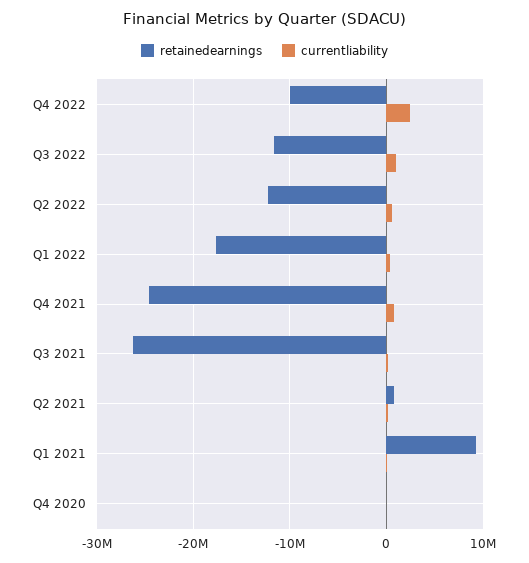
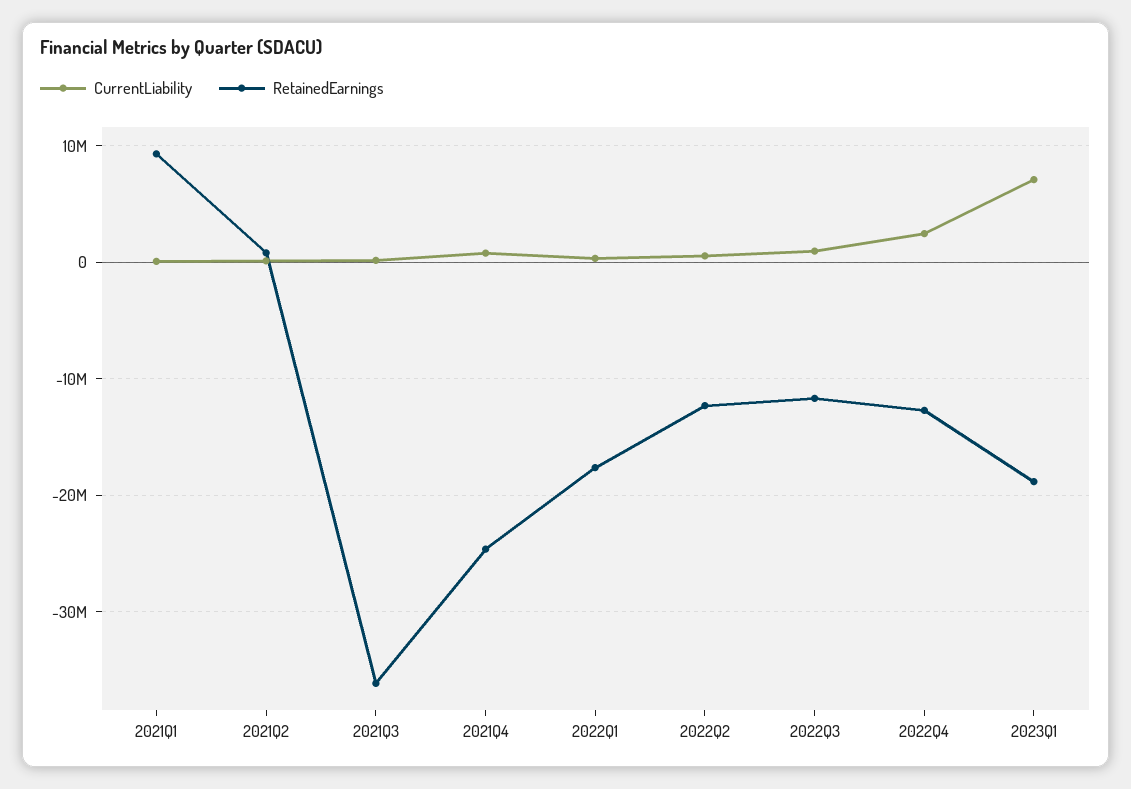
retainedearnings, Q4 2022: -10000000 -> -13000000
retainedearnings, Q3 2021: -26000000 -> -36000000
retainedearnings, Q4 2020: 0 -> none
currentliability, Q4 2020: 0 -> none
currentliability, 2023Q1: none -> 7000000
retainedearnings, 2023Q1: none -> -19000000

